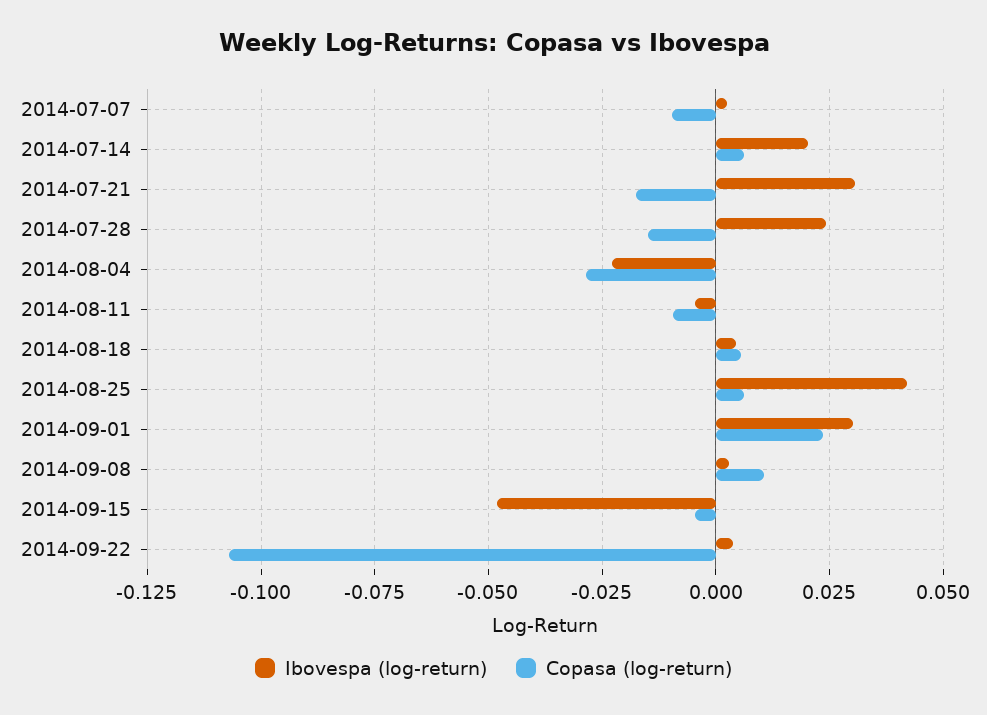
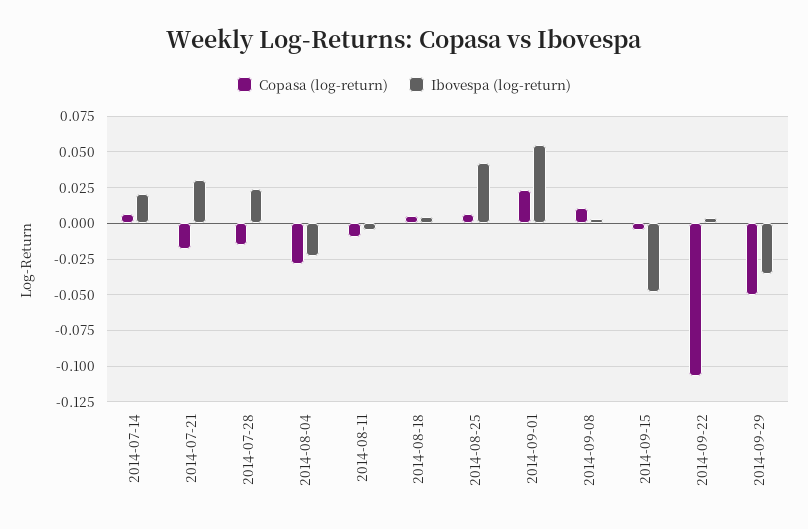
Ibovespa (log-return), 2014-07-07: 0.0025 -> none
Copasa (log-return), 2014-07-07: -0.01 -> none
Ibovespa (log-return), 2014-09-01: 0.03 -> 0.055
Copasa (log-return), 2014-09-29: none -> -0.05
Ibovespa (log-return), 2014-09-29: none -> -0.035

